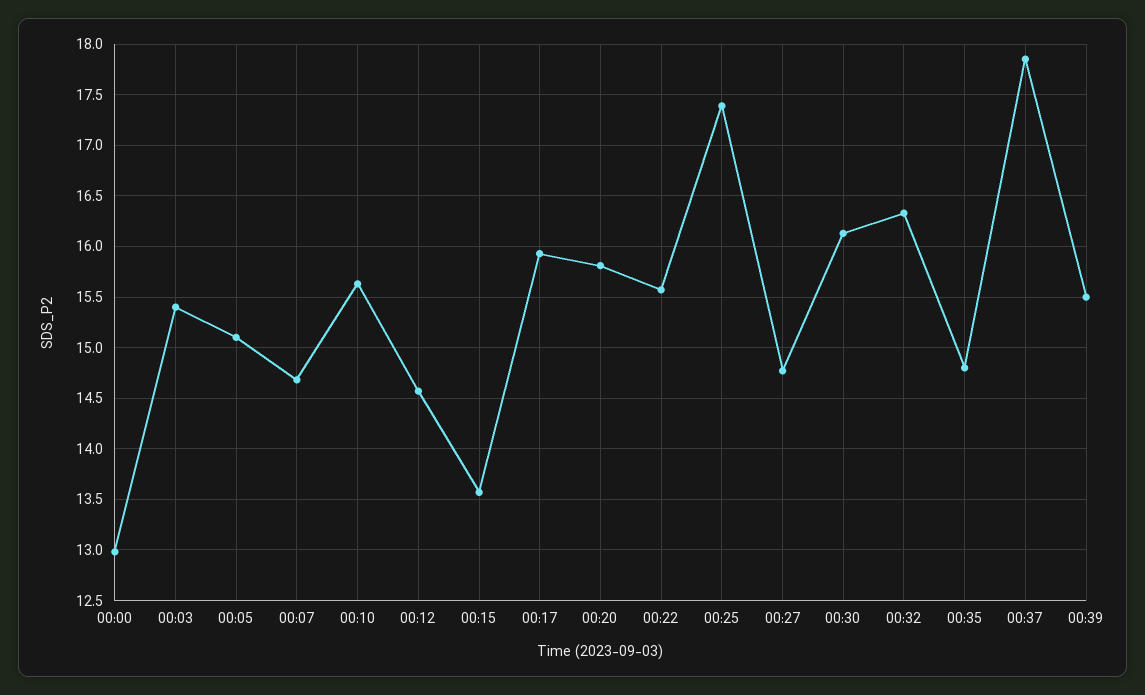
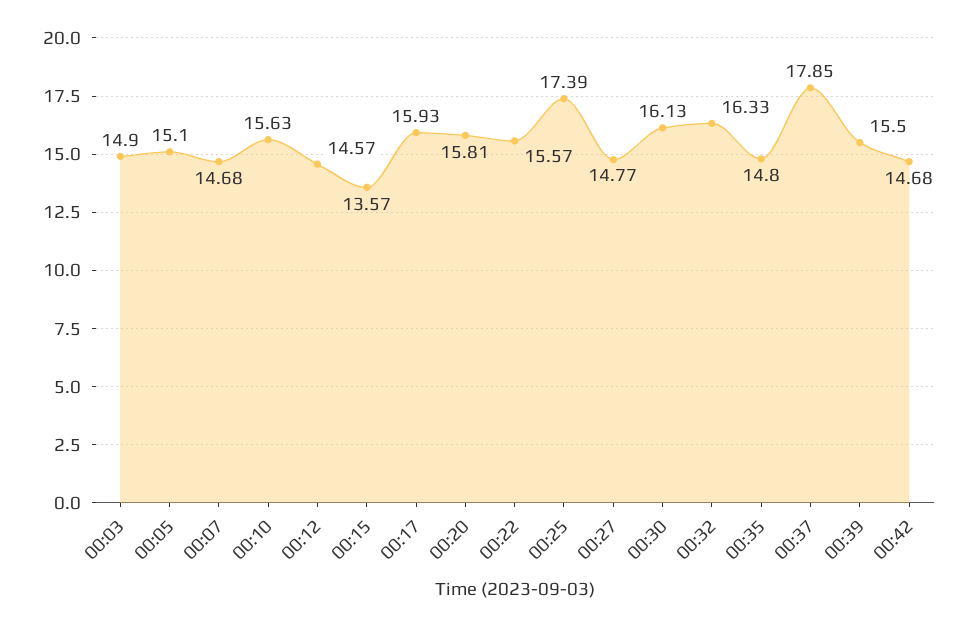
00:00: 13 -> none
00:03: 15.4 -> 14.9
00:42: none -> 14.68

